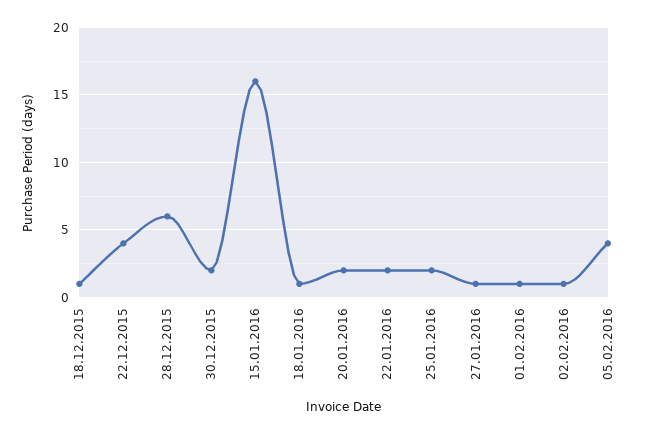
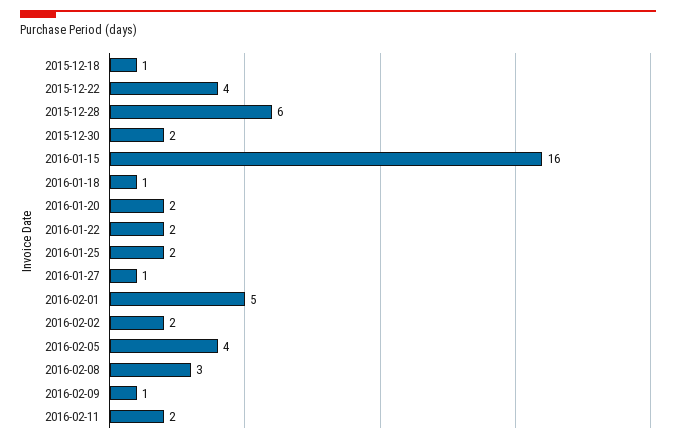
01.02.2016: 1 -> 5
02.02.2016: 1 -> 2
2016-02-08: none -> 3
2016-02-09: none -> 1
2016-02-11: none -> 2

